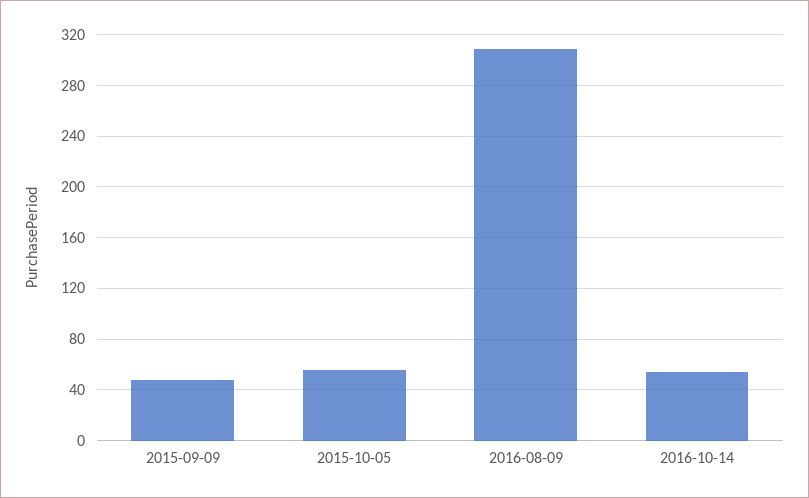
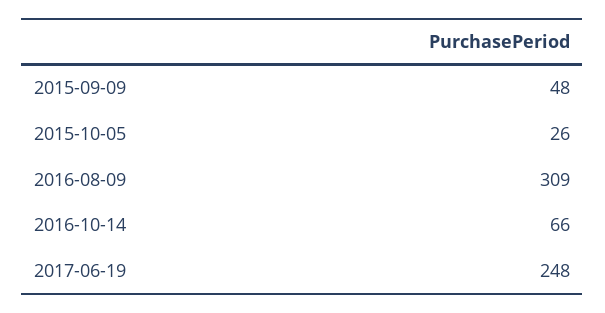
2015-10-05: 55 -> 26
2016-10-14: 55 -> 66
2017-06-19: none -> 248

